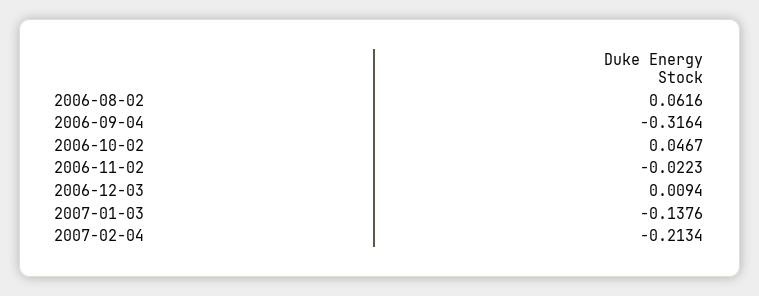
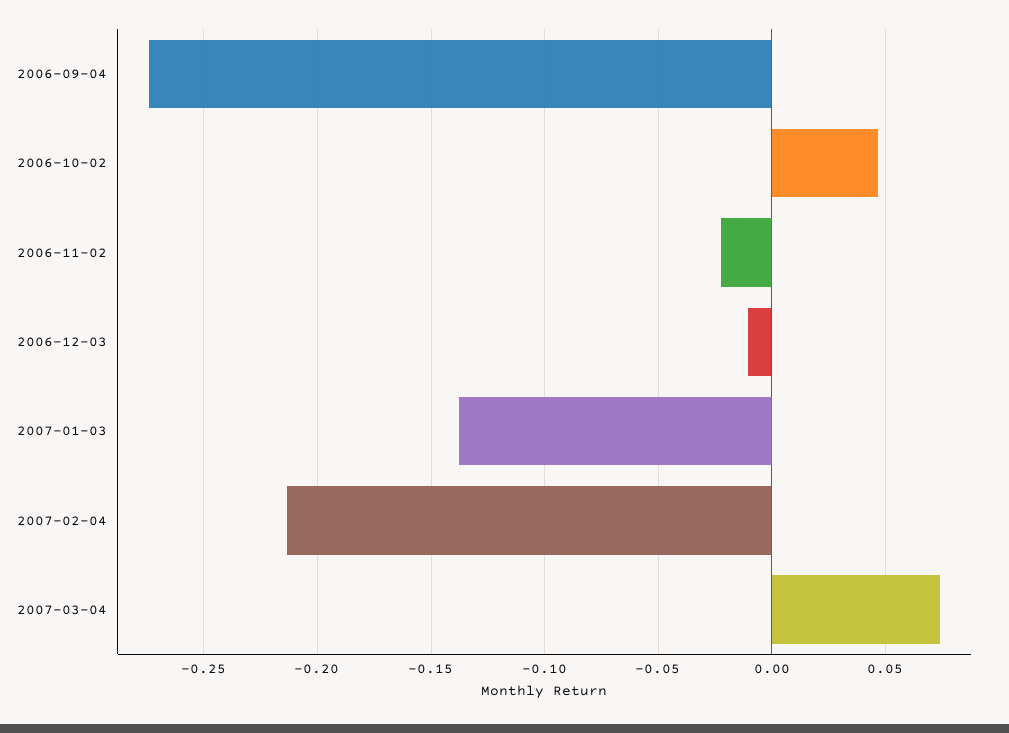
2006-08-02: 0.0616 -> none
2006-09-04: -0.3164 -> -0.275
2006-12-03: 0.0094 -> -0.01
2007-03-04: none -> 0.075

